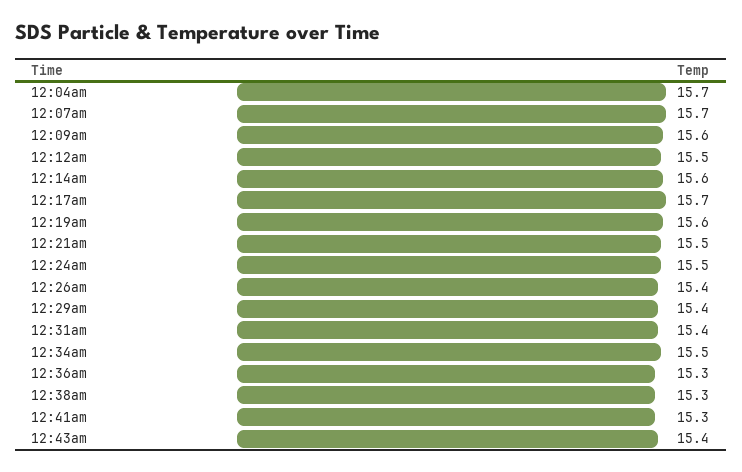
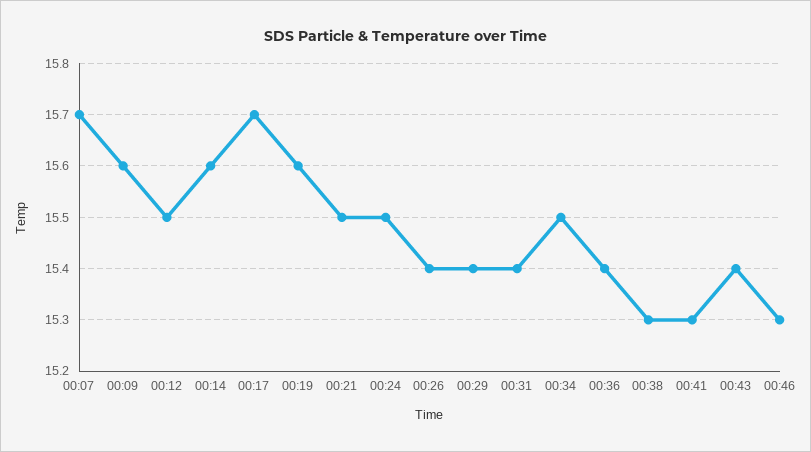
12:04am: 15.7 -> none
12:36am: 15.3 -> 15.4
00:46: none -> 15.3

